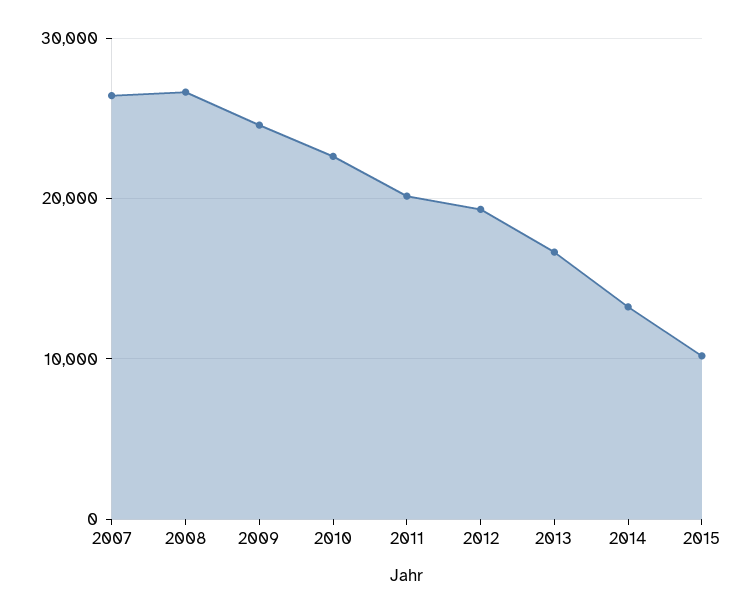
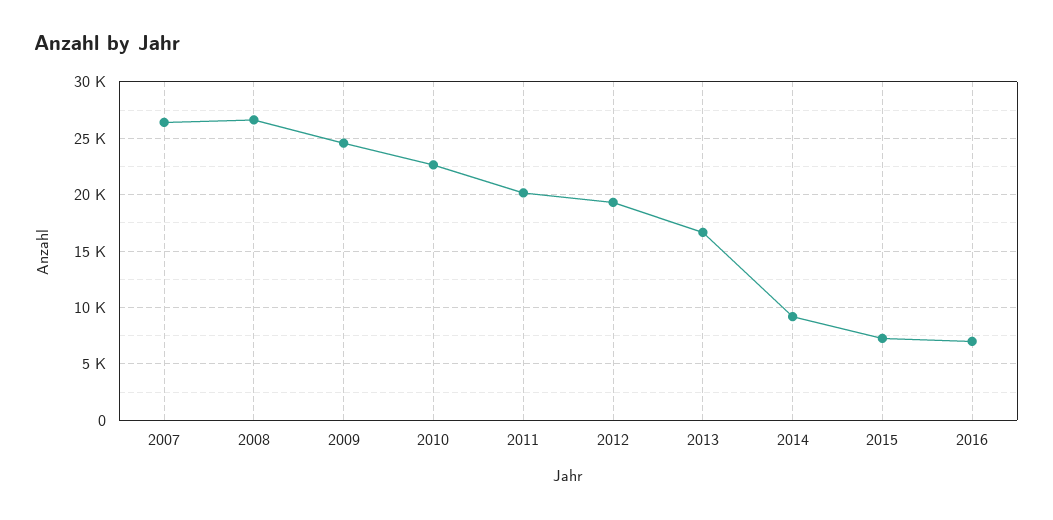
2014: 13000 -> 9000
2015: 10000 -> 7000
2016: none -> 7000

